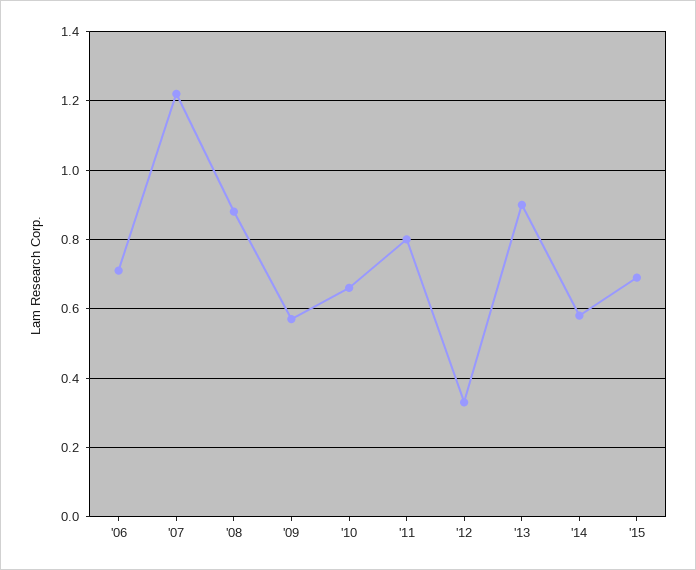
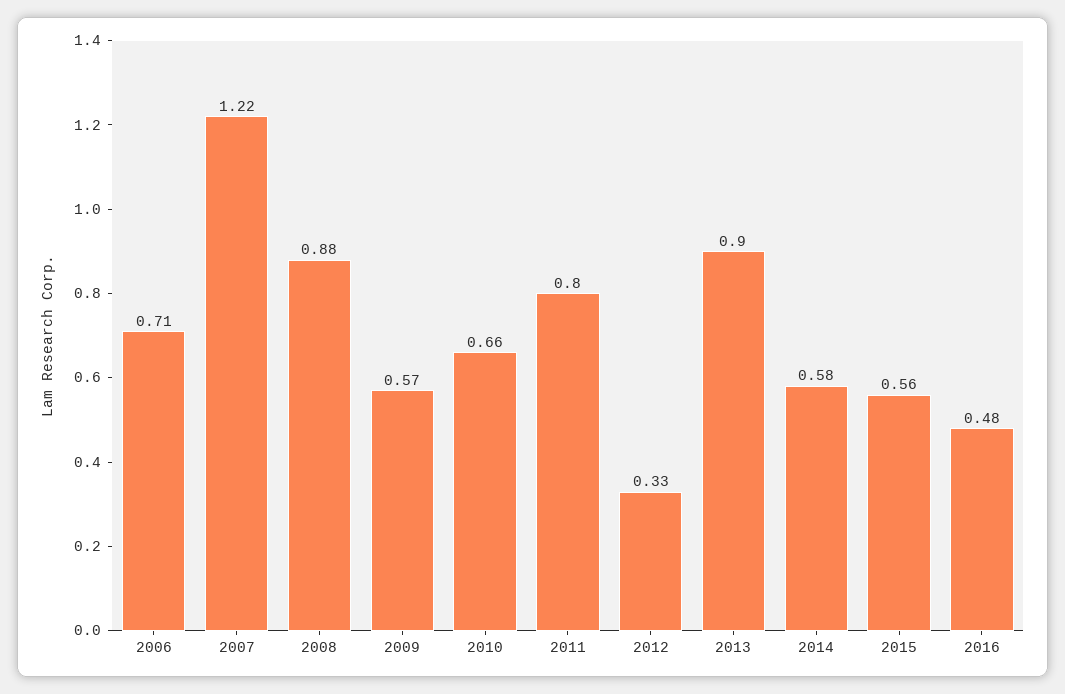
'15: 0.7 -> 0.56
2016: none -> 0.48

